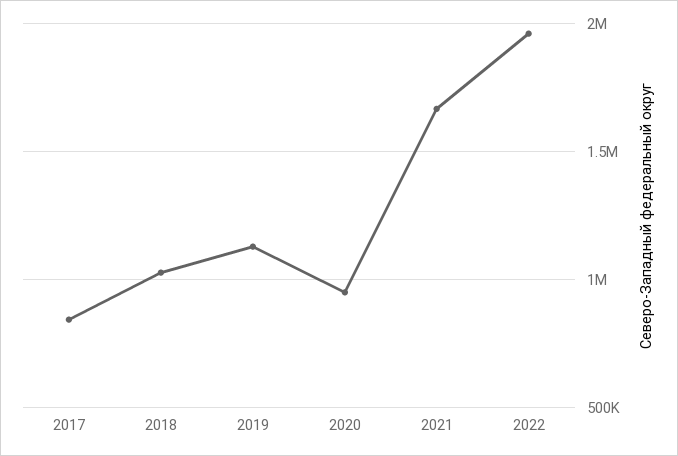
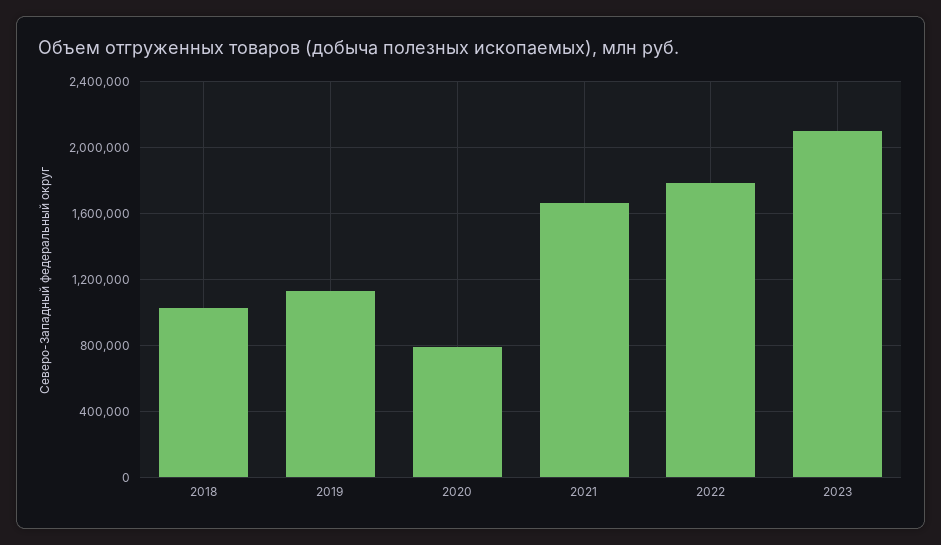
2017: 850000 -> none
2020: 950000 -> 800000
2022: 1950000 -> 1800000
2023: none -> 2100000

